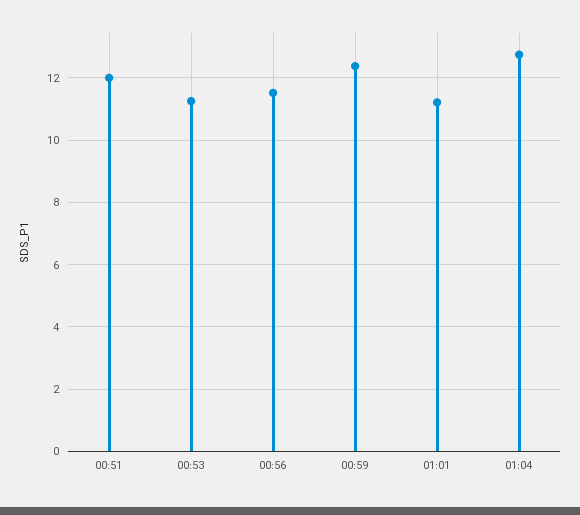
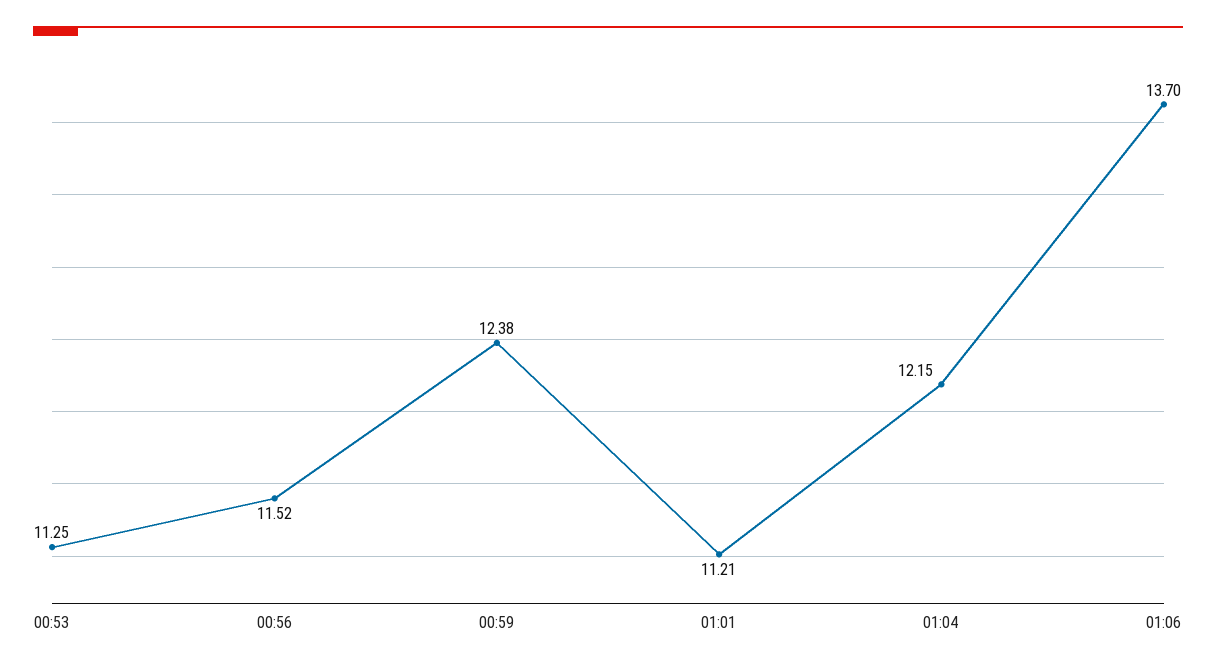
00:51: 12 -> none
01:04: 12.8 -> 12.15
01:06: none -> 13.7

